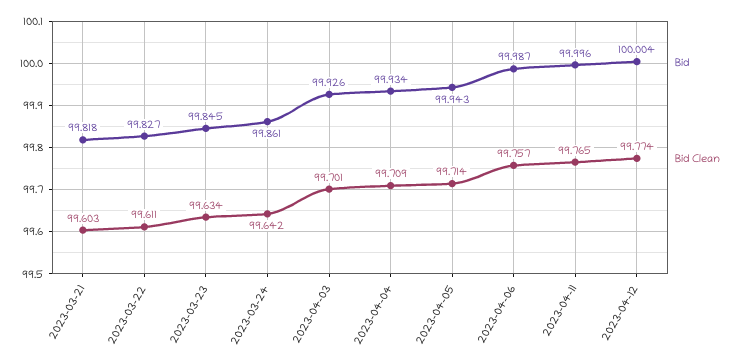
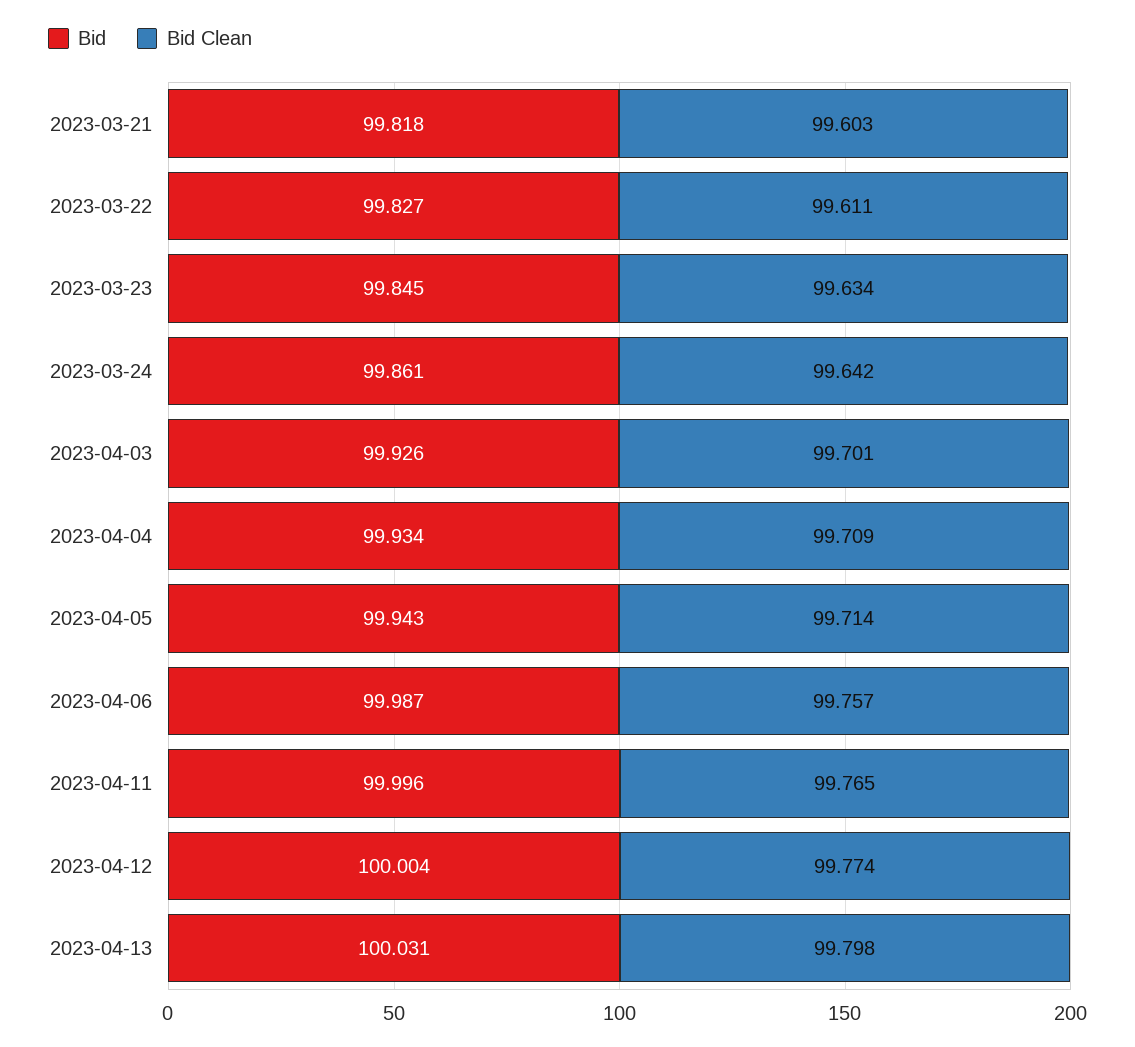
Bid, 2023-04-13: none -> 100.031
Bid Clean, 2023-04-13: none -> 99.798

